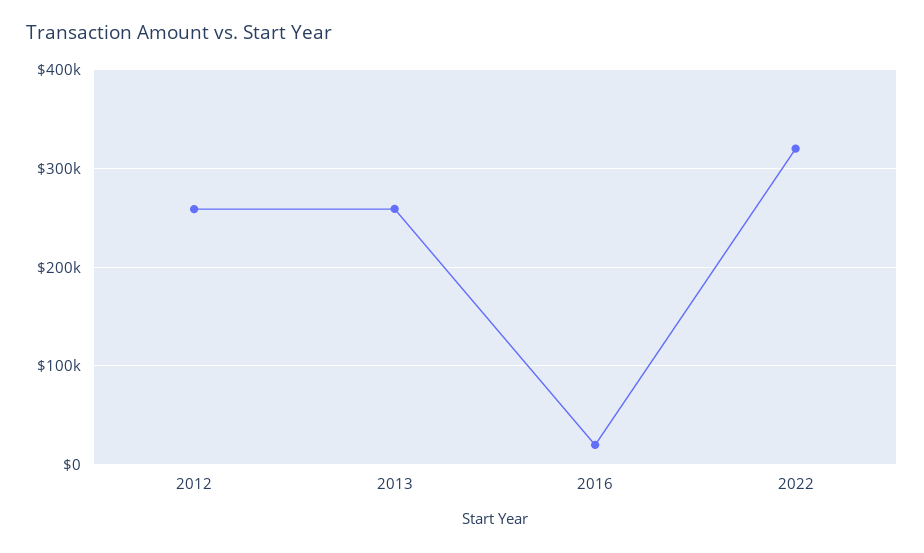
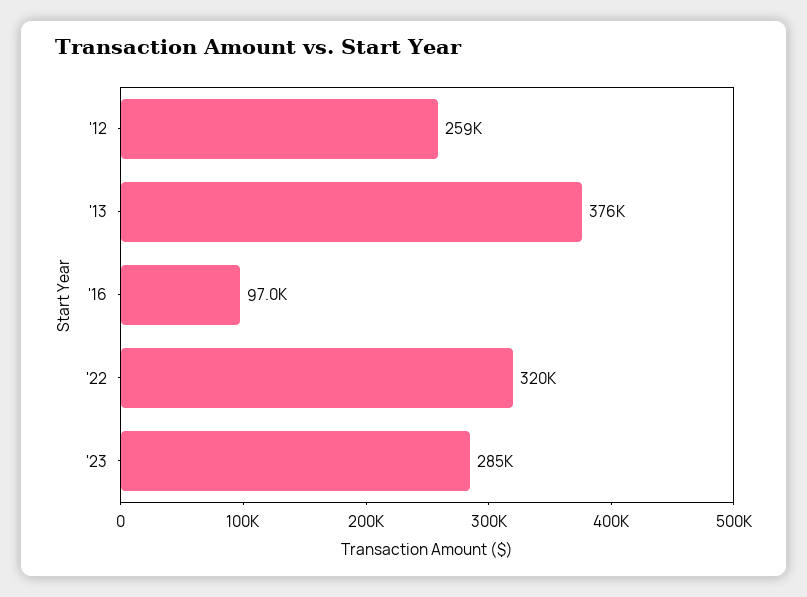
2013: 260000 -> 376000
2016: 20000 -> 97000
'23: none -> 285000

